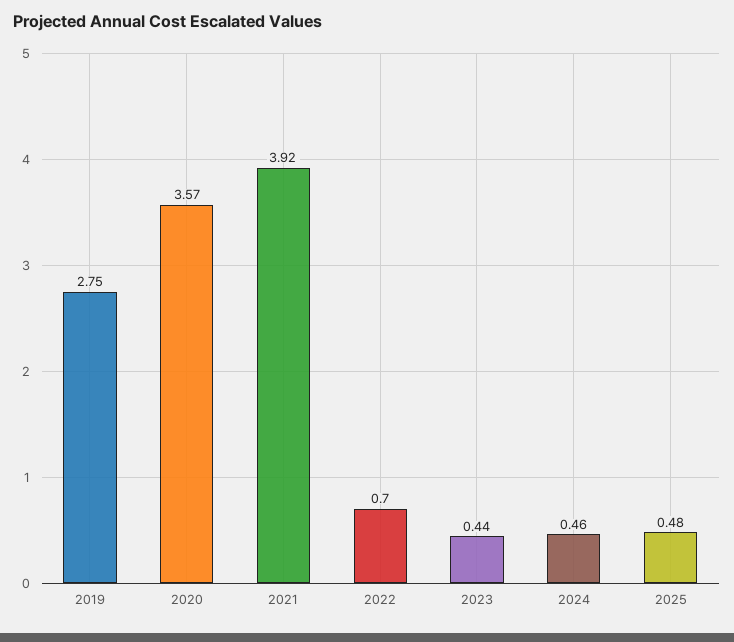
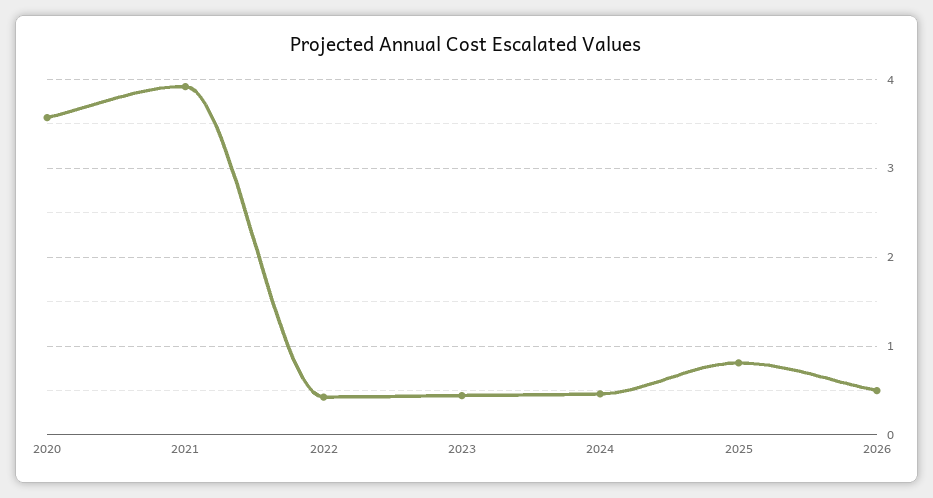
2019: 2.75 -> none
2022: 0.7 -> 0.4
2025: 0.48 -> 0.8
2026: none -> 0.5

